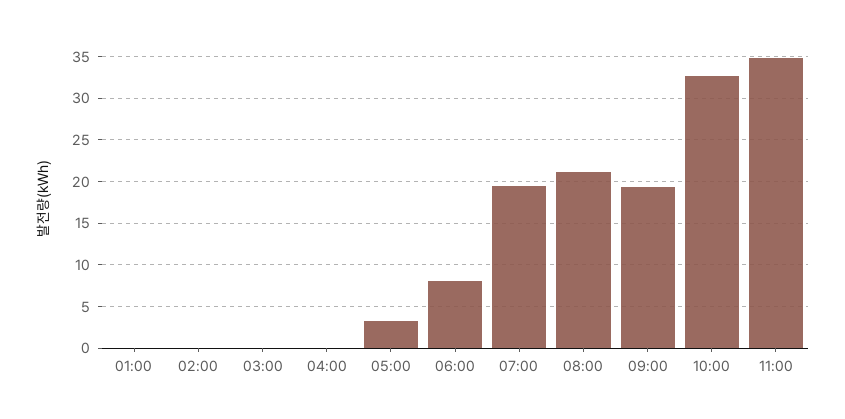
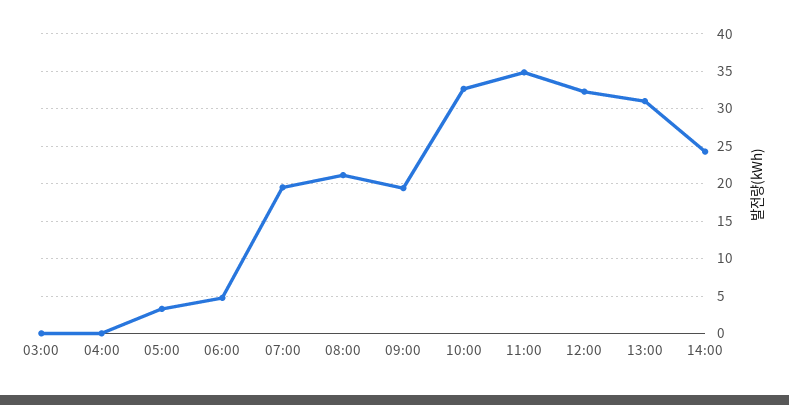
01:00: 0 -> none
02:00: 0 -> none
06:00: 8 -> 5
12:00: none -> 32
13:00: none -> 31
14:00: none -> 24

